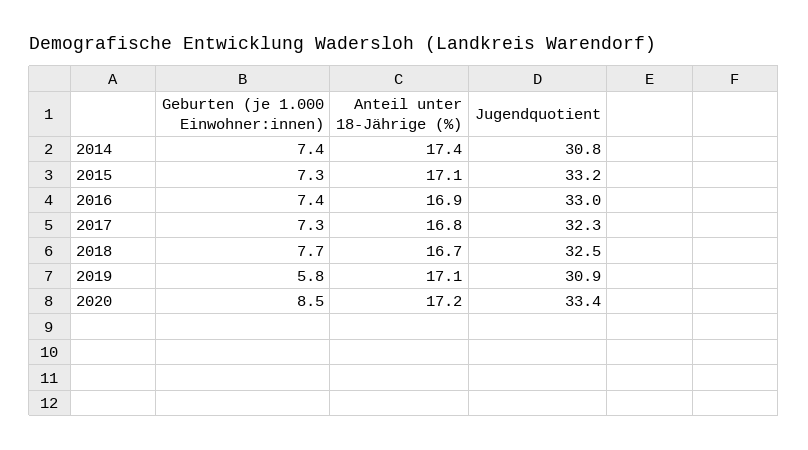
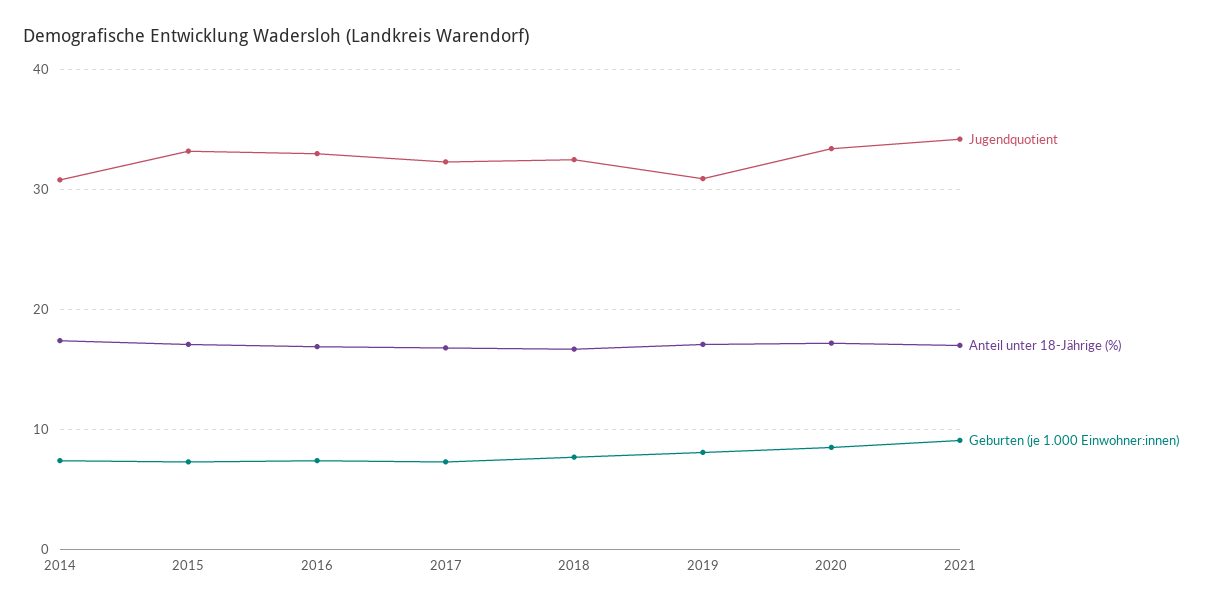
Geburten (je 1.000 Einwohner:innen), 2019: 5.8 -> 8
Jugendquotient, 2021: none -> 34
Anteil unter 18-Jährige (%), 2021: none -> 17
Geburten (je 1.000 Einwohner:innen), 2021: none -> 9

